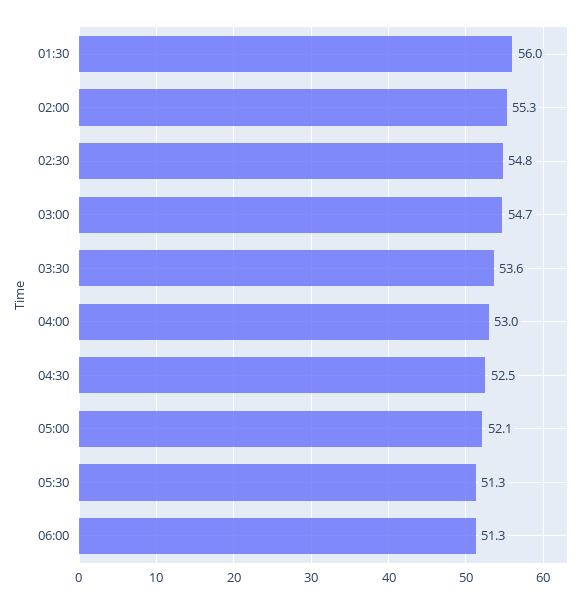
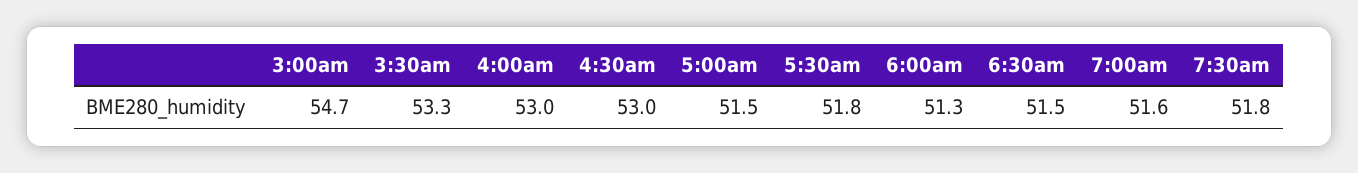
01:30: 56 -> none
02:00: 55.3 -> none
02:30: 54.8 -> none
03:30: 53.6 -> 53.3
04:30: 52.5 -> 53
05:00: 52.1 -> 51.5
05:30: 51.3 -> 51.8
6:30am: none -> 51.5
7:00am: none -> 51.6
7:30am: none -> 51.8

